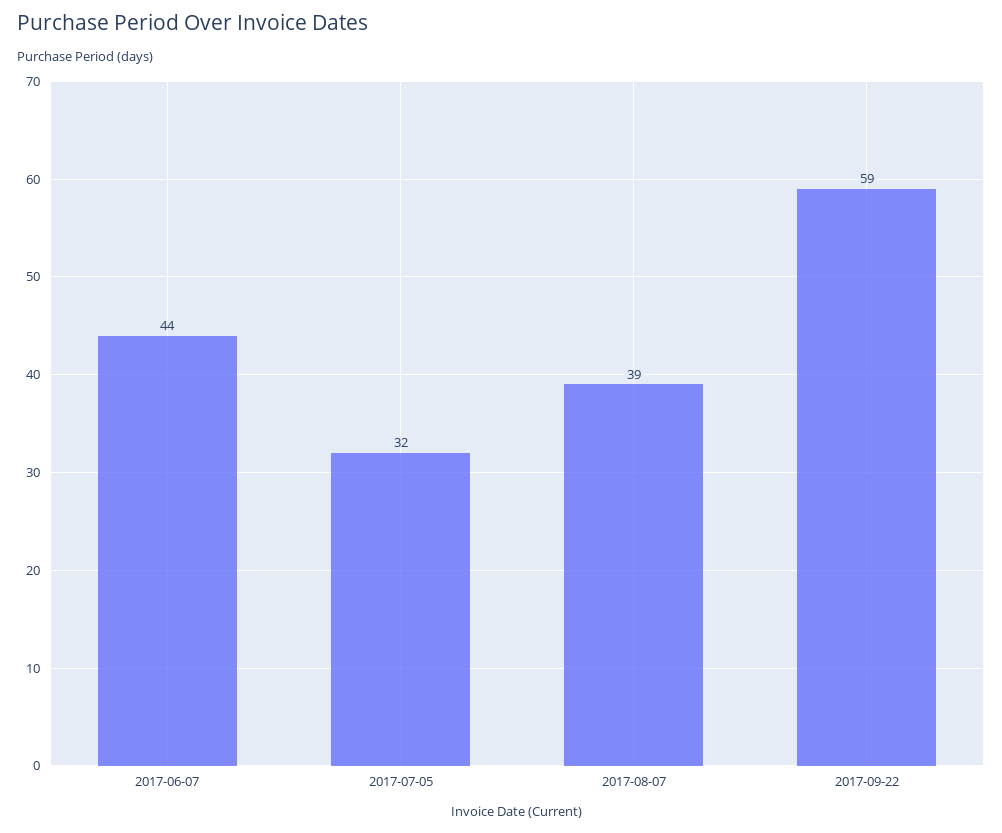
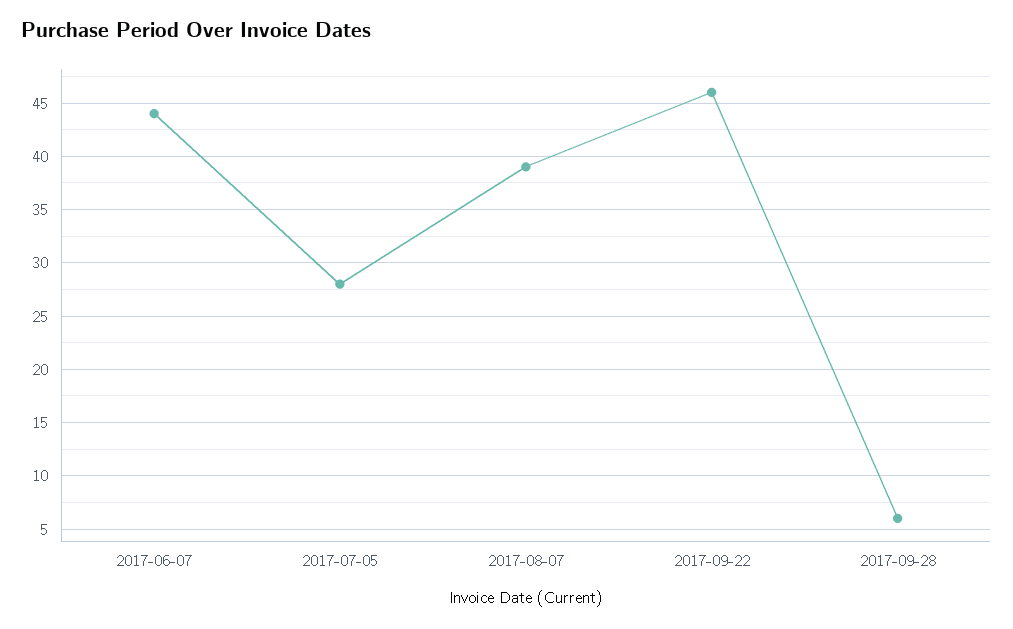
2017-07-05: 32 -> 28
2017-09-22: 59 -> 46
2017-09-28: none -> 6

